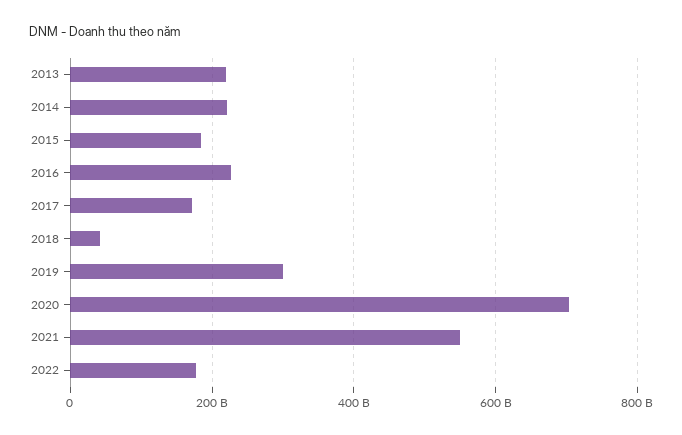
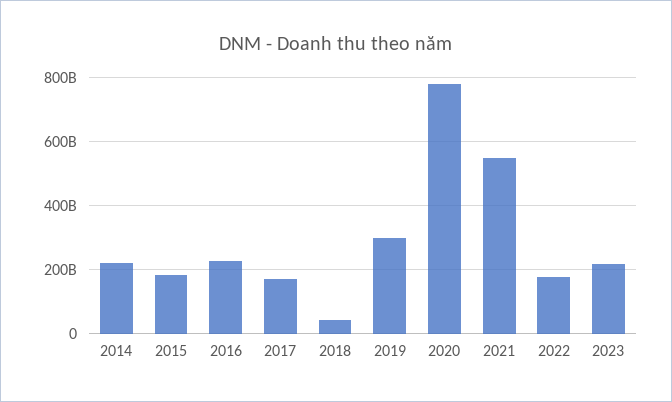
2013: 220000000000 -> none
2020: 700000000000 -> 780000000000
2023: none -> 220000000000

